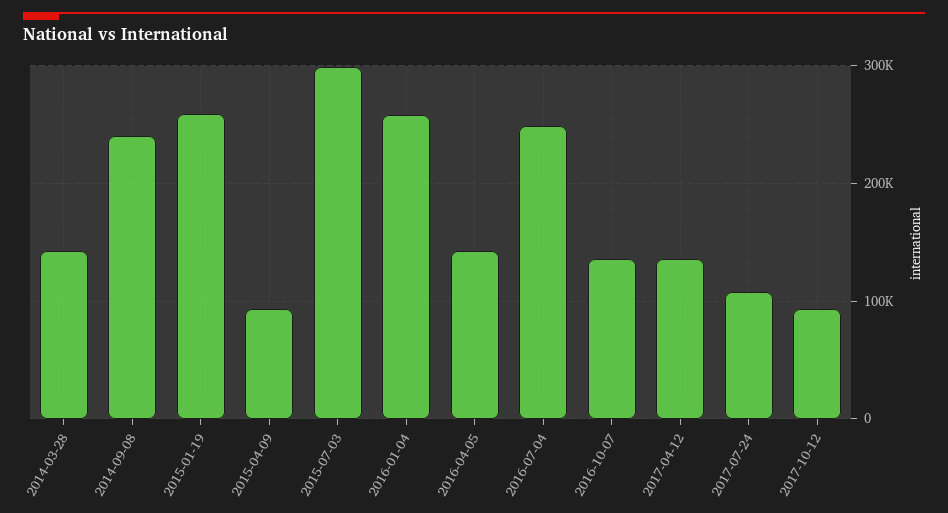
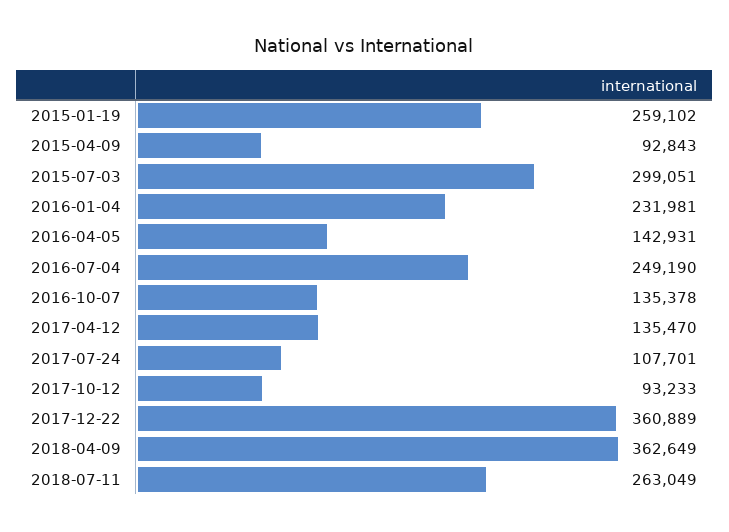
2014-03-28: 140000 -> none
2014-09-08: 240000 -> none
2016-01-04: 260000 -> 231981
2017-12-22: none -> 360889
2018-04-09: none -> 362649
2018-07-11: none -> 263049

